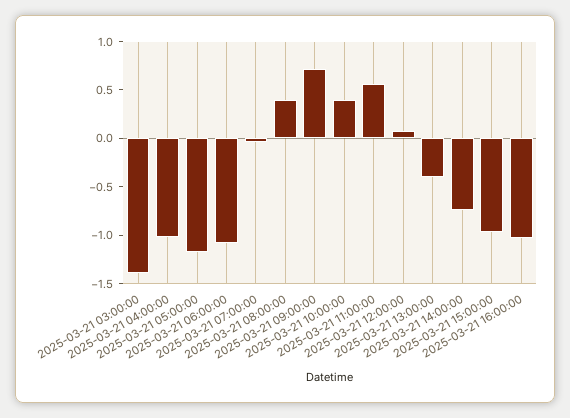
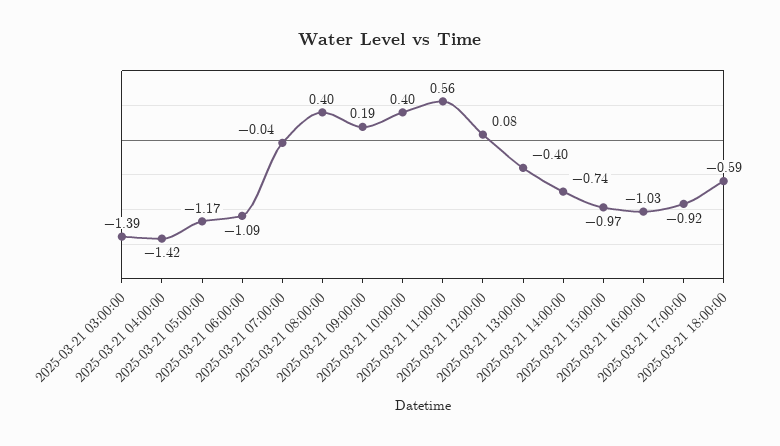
2025-03-21 04:00:00: -1 -> -1.42
2025-03-21 09:00:00: 0.7 -> 0.19
2025-03-21 17:00:00: none -> -0.92
2025-03-21 18:00:00: none -> -0.59

